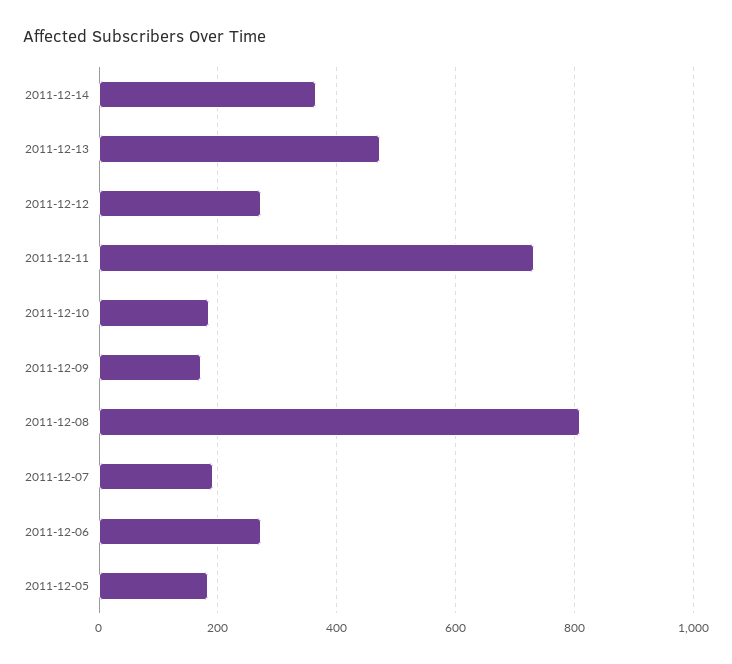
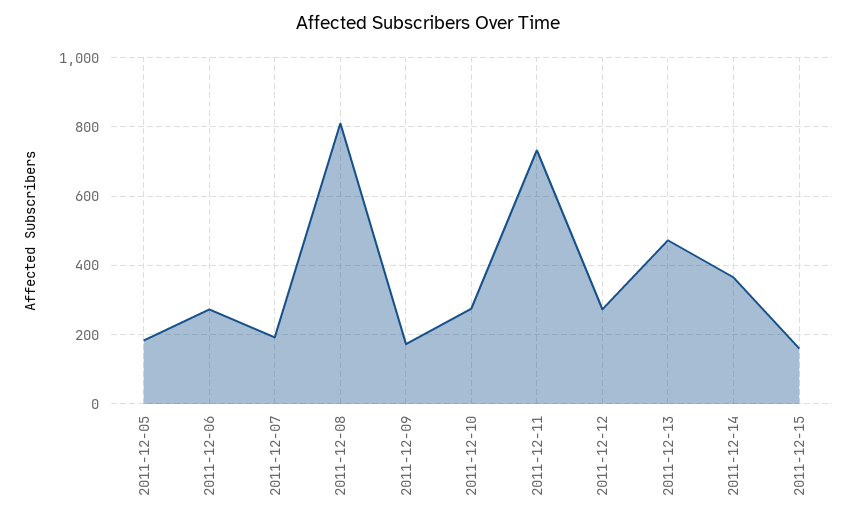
2011-12-10: 180 -> 280
2011-12-15: none -> 160

